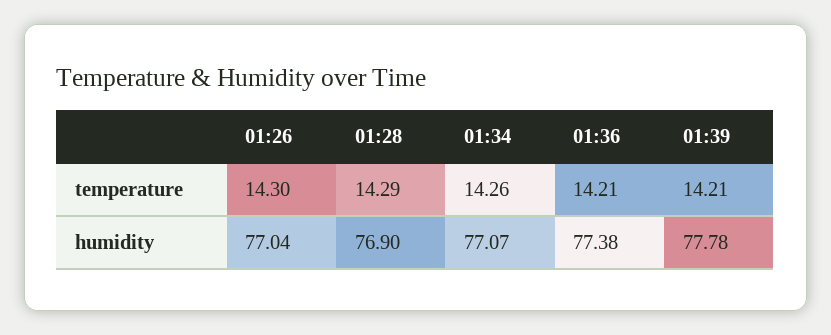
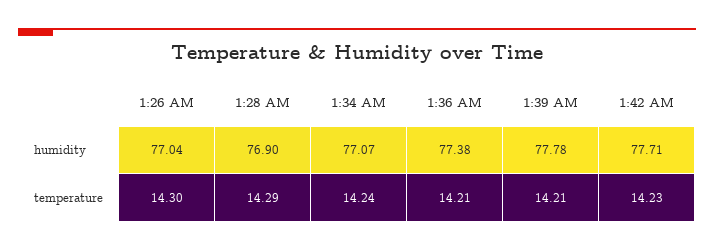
01:34, temperature: 14.26 -> 14.24
1:42 AM, humidity: none -> 77.71
1:42 AM, temperature: none -> 14.23

